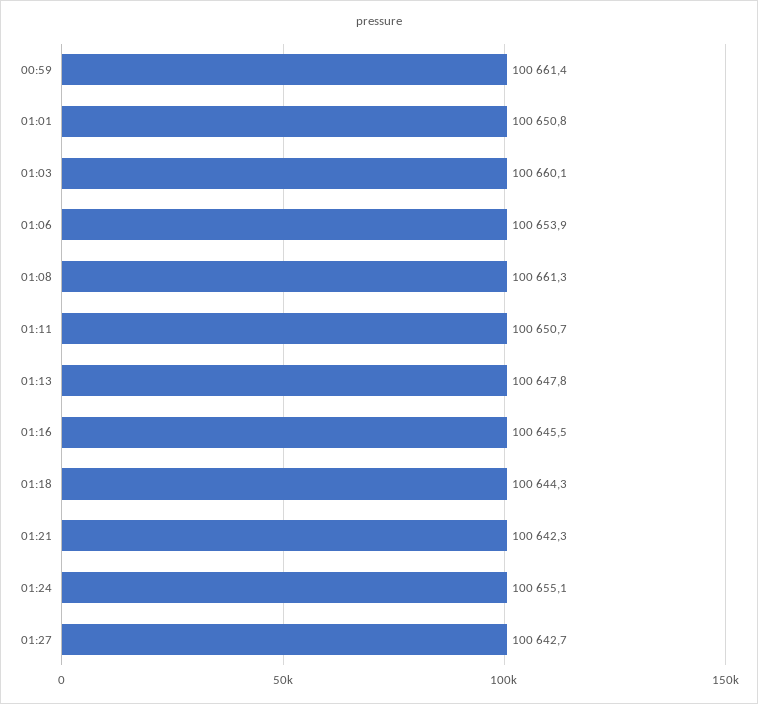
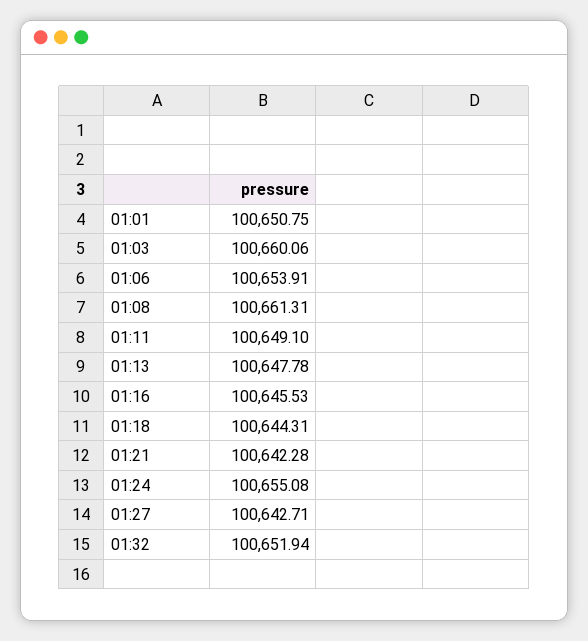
00:59: 100661.4 -> none
01:11: 100650.7 -> 100649.1
01:32: none -> 100651.94

